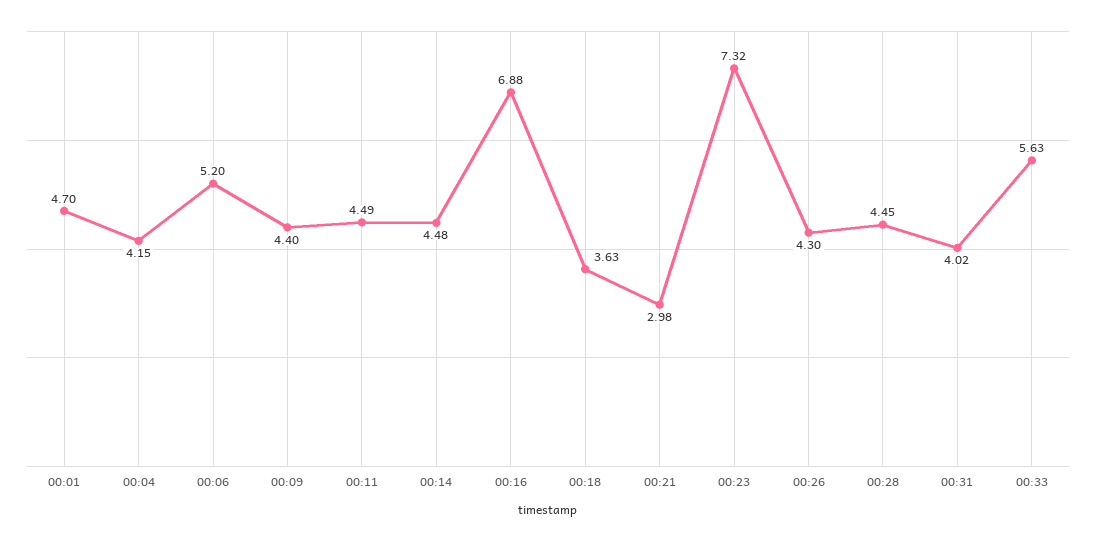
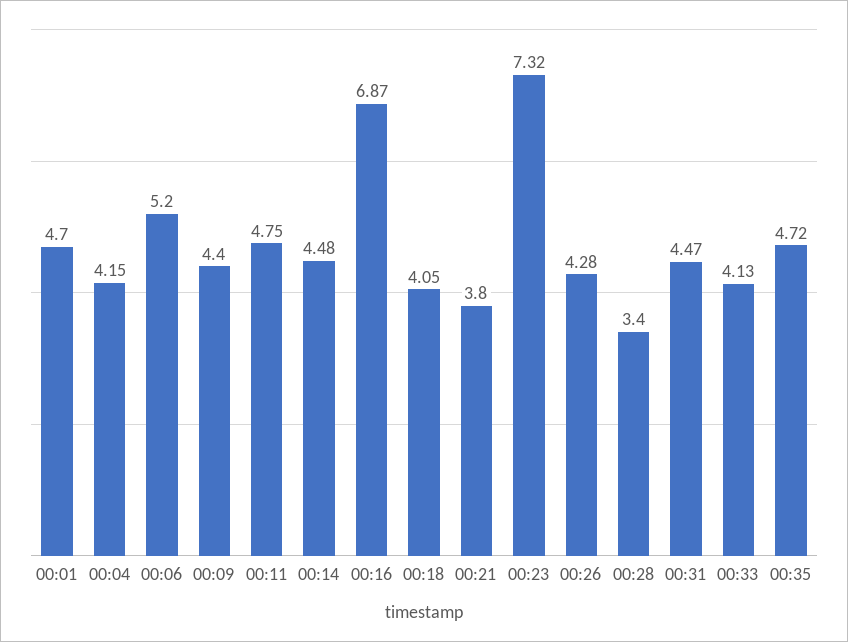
00:11: 4.49 -> 4.75
00:16: 6.88 -> 6.87
00:18: 3.63 -> 4.05
00:21: 2.98 -> 3.8
00:26: 4.3 -> 4.28
00:28: 4.45 -> 3.4
00:31: 4.02 -> 4.47
00:33: 5.63 -> 4.13
00:35: none -> 4.72

